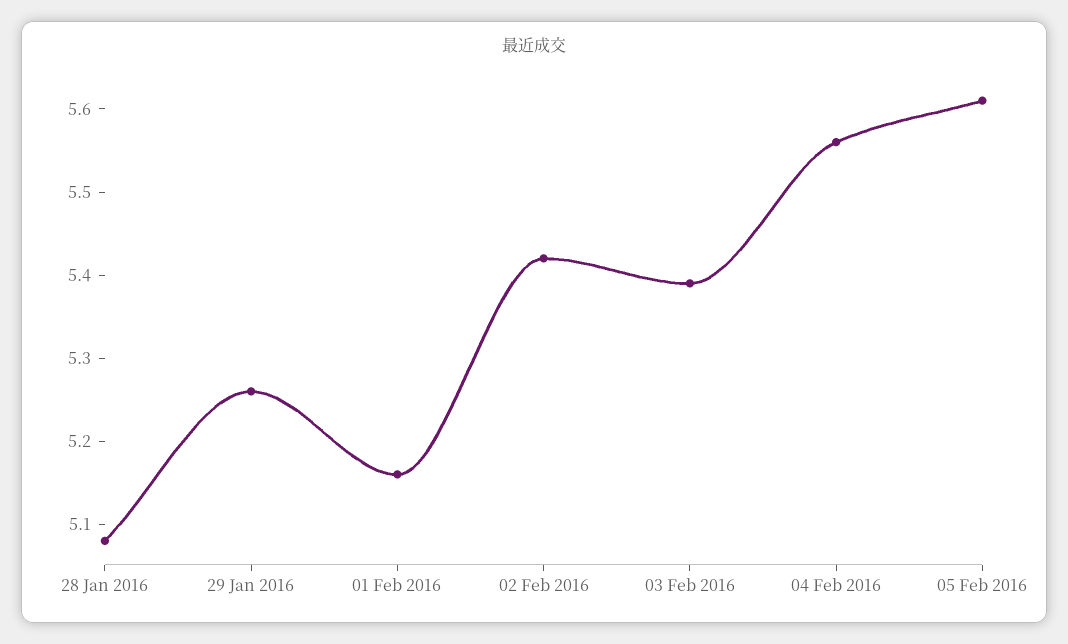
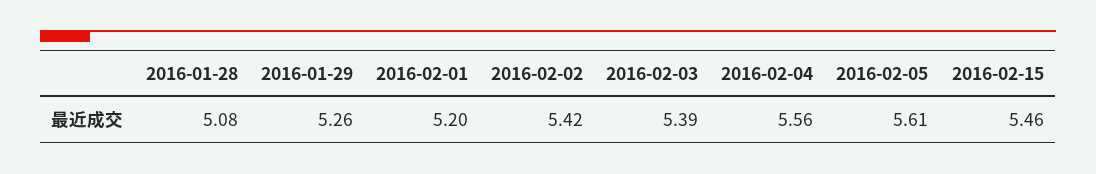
01 Feb 2016: 5.16 -> 5.2
2016-02-15: none -> 5.46

